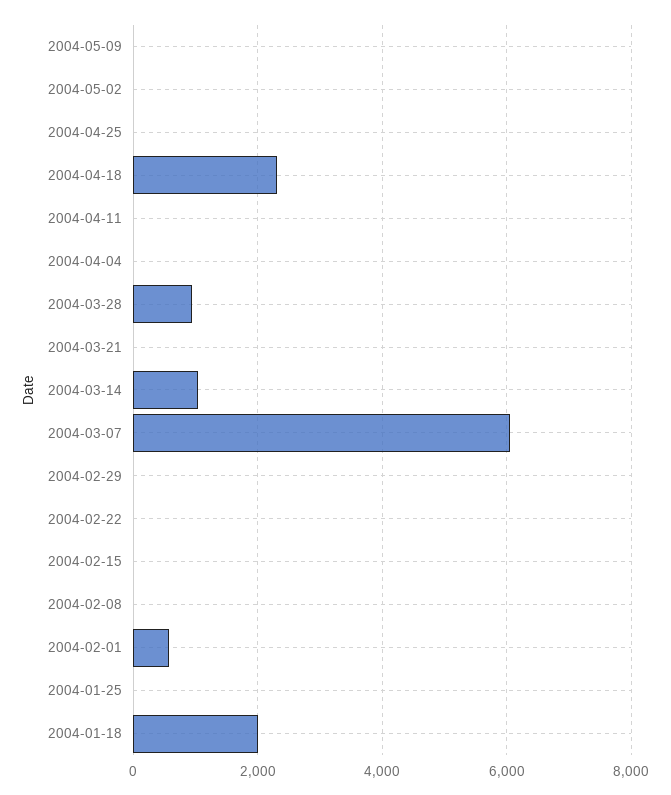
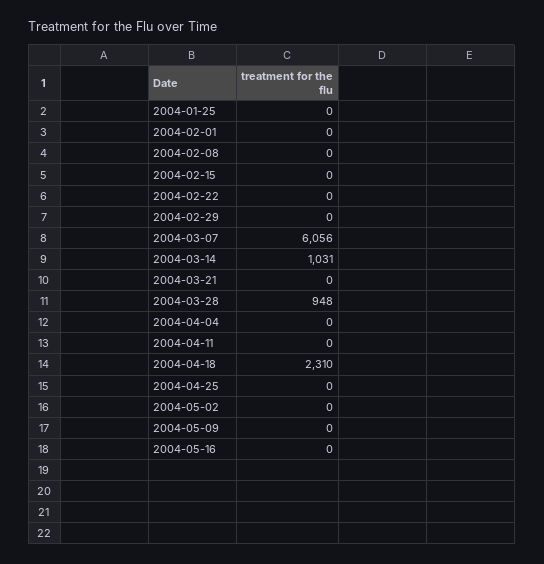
2004-02-01: 600 -> 0
2004-01-18: 2000 -> none
2004-05-16: none -> 0

